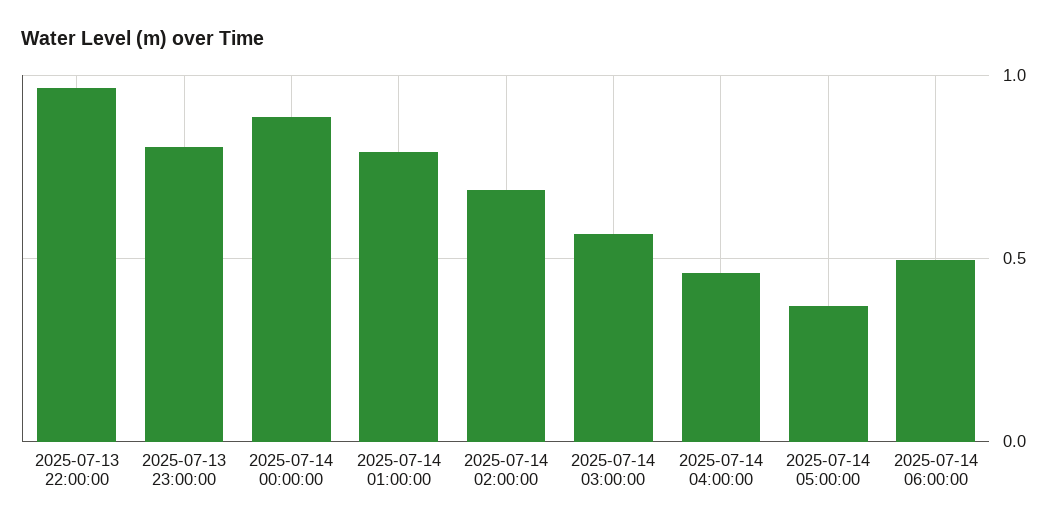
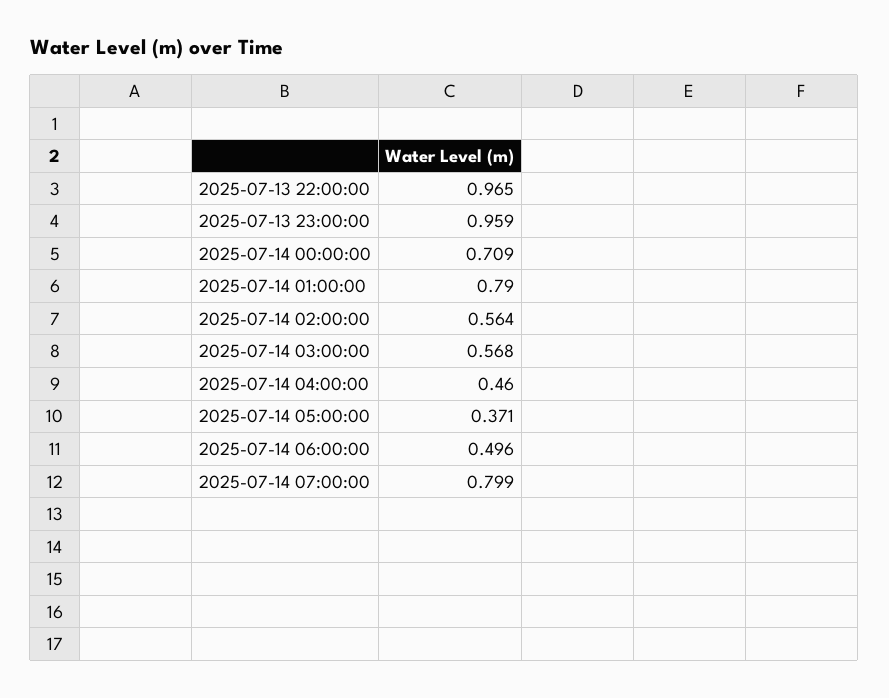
2025-07-13 23:00:00: 0.8 -> 0.959
2025-07-14 00:00:00: 0.9 -> 0.709
2025-07-14 02:00:00: 0.7 -> 0.564
2025-07-14 07:00:00: none -> 0.799

